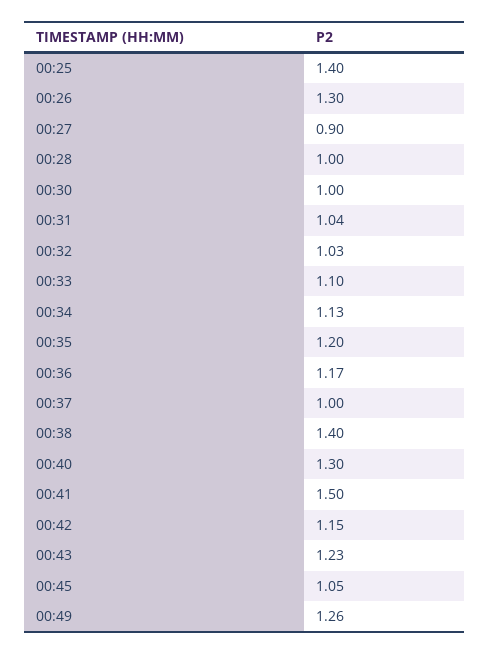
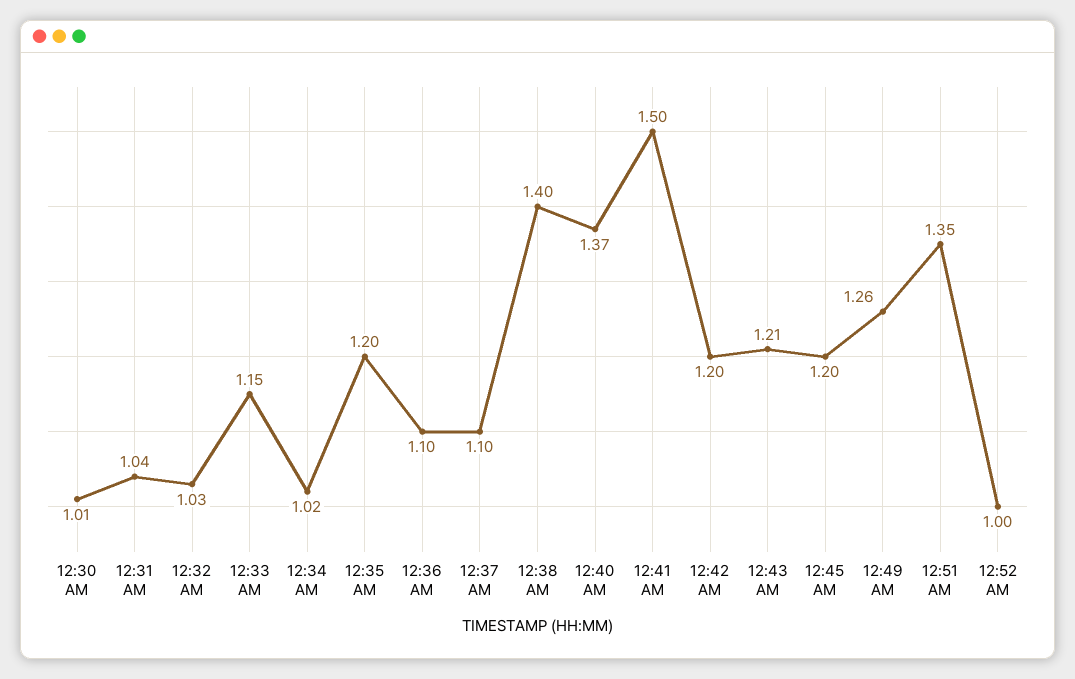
00:25: 1.4 -> none
00:26: 1.3 -> none
00:27: 0.9 -> none
00:28: 1 -> none
00:30: 1 -> 1.01
00:33: 1.1 -> 1.15
00:34: 1.13 -> 1.02
00:36: 1.17 -> 1.1
00:37: 1 -> 1.1
00:40: 1.3 -> 1.37
00:42: 1.15 -> 1.2
00:43: 1.23 -> 1.21
00:45: 1.05 -> 1.2
12:51 AM: none -> 1.35
12:52 AM: none -> 1

